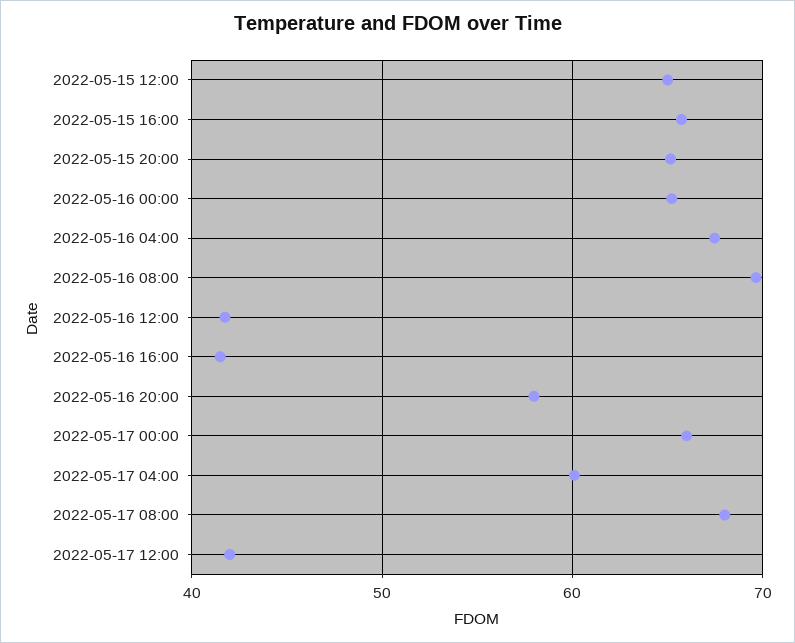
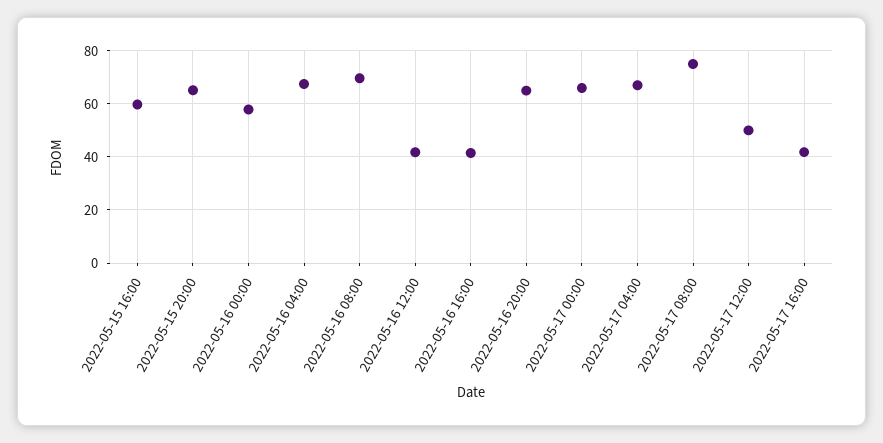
2022-05-15 12:00: 65 -> none
2022-05-15 16:00: 66 -> 60
2022-05-16 00:00: 65 -> 57.5
2022-05-16 20:00: 58 -> 65
2022-05-17 04:00: 60 -> 67.5
2022-05-17 08:00: 68 -> 75
2022-05-17 12:00: 42 -> 50
2022-05-17 16:00: none -> 42.5

